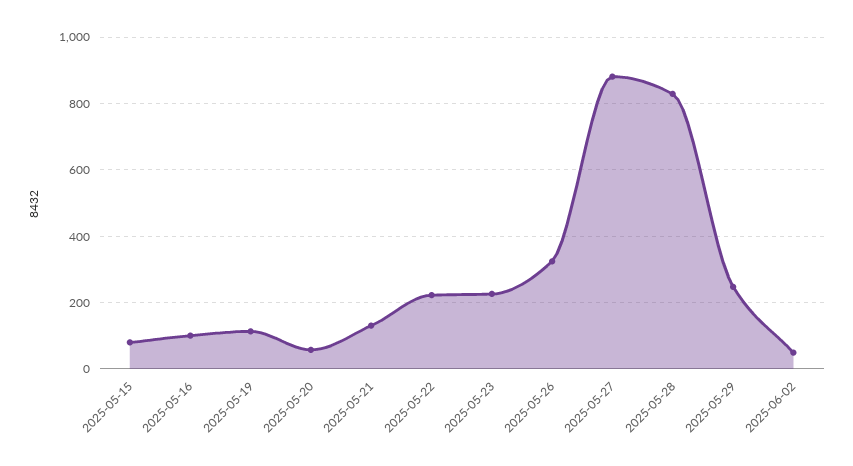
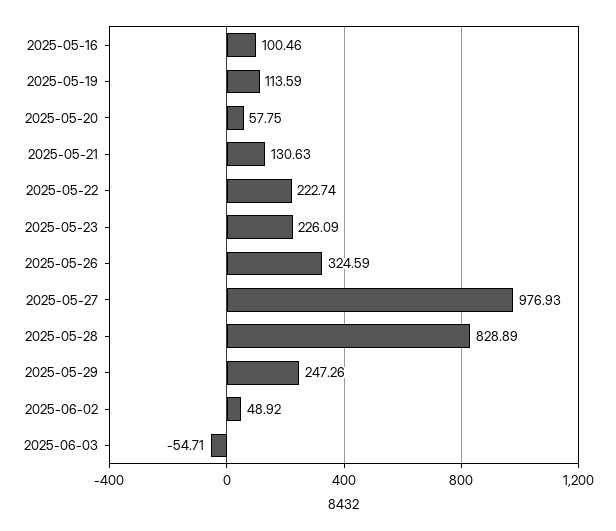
2025-05-15: 80 -> none
2025-05-27: 880 -> 976.93
2025-06-03: none -> -54.71

